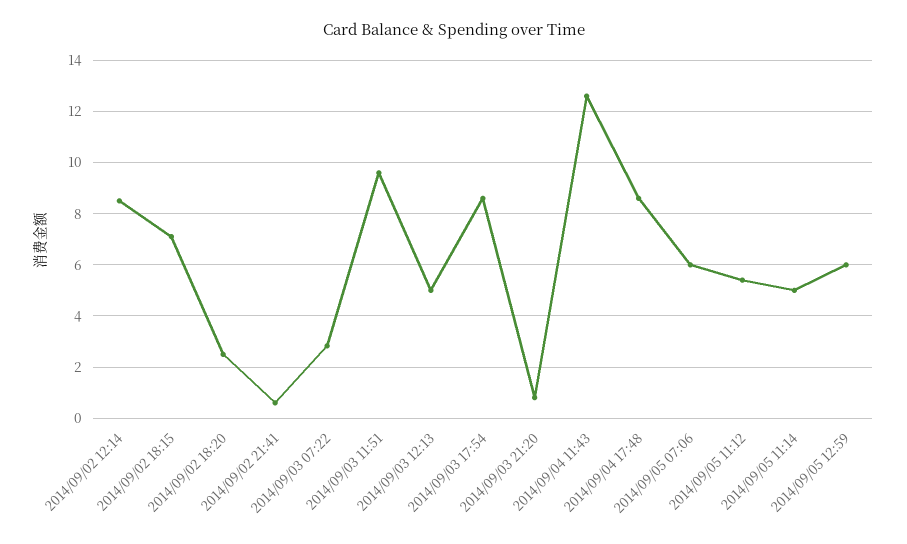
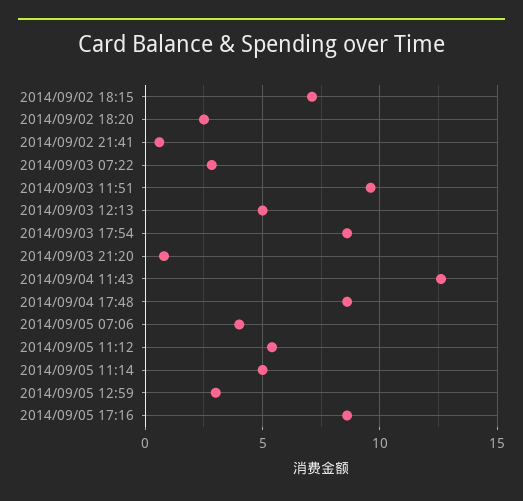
2014/09/02 12:14: 8.5 -> none
2014/09/05 07:06: 6 -> 4
2014/09/05 12:59: 6 -> 3
2014/09/05 17:16: none -> 8.5

